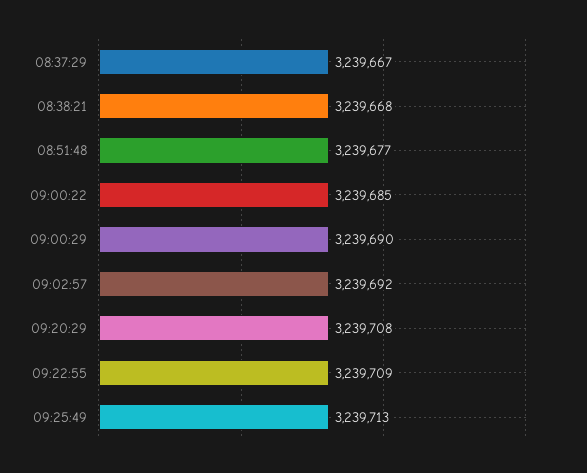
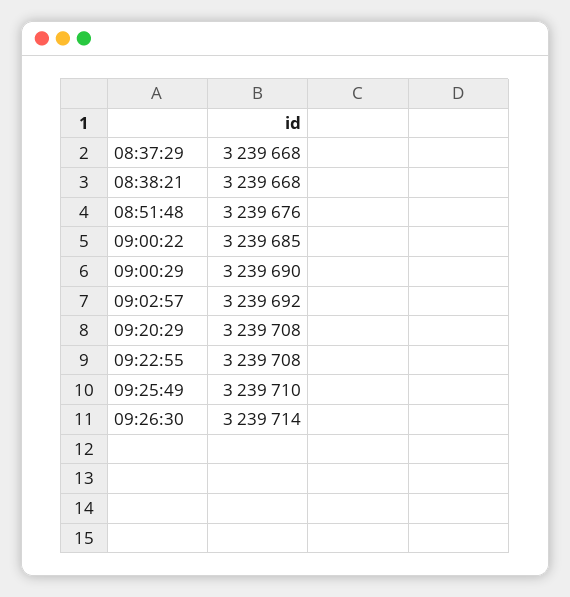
08:37:29: 3239667 -> 3239668
08:51:48: 3239677 -> 3239676
09:22:55: 3239709 -> 3239708
09:25:49: 3239713 -> 3239710
09:26:30: none -> 3239714

